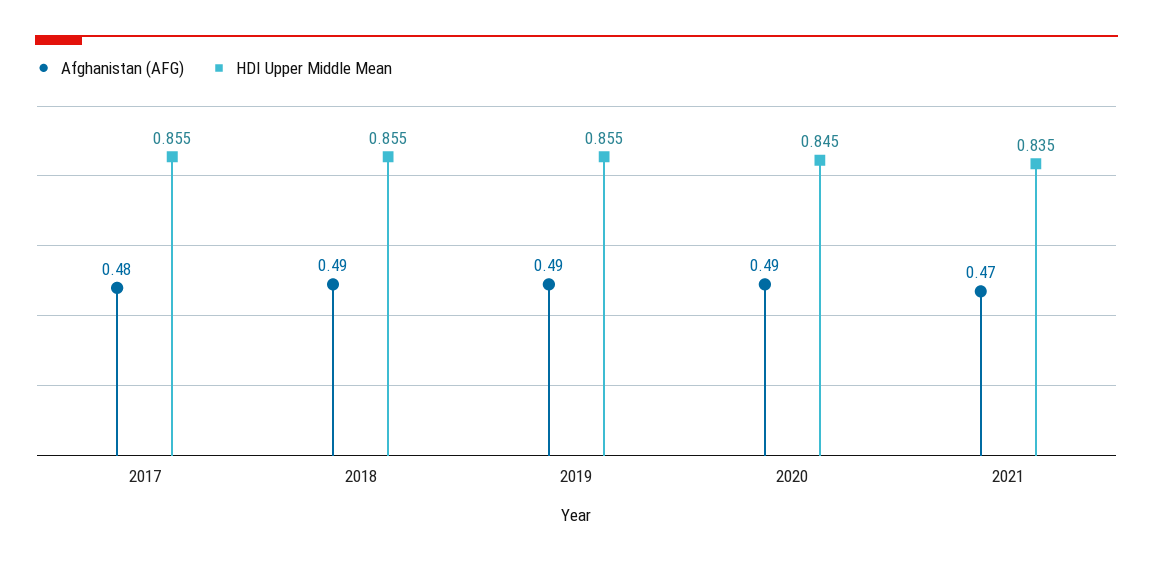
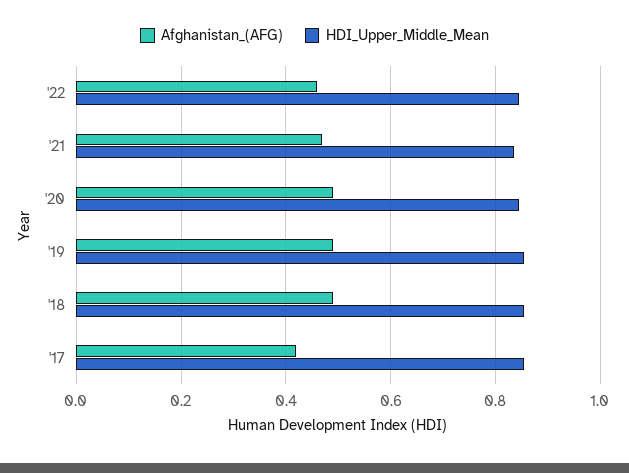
Afghanistan (AFG), 2017: 0.48 -> 0.42
Afghanistan (AFG), '22: none -> 0.46
HDI Upper Middle Mean, '22: none -> 0.84

